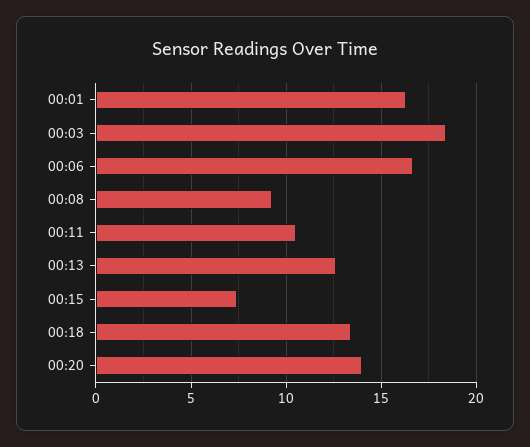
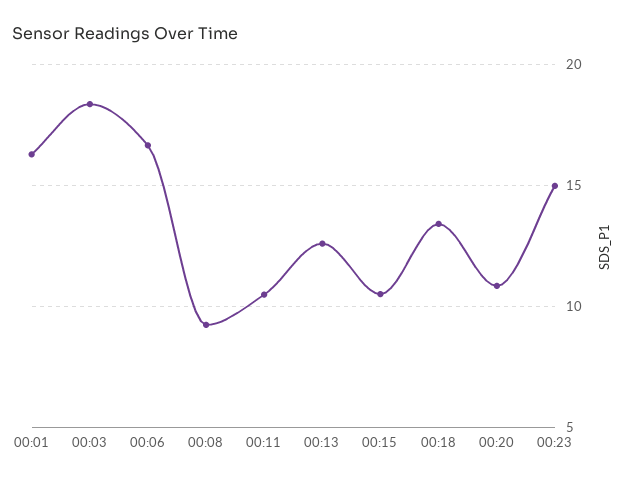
00:15: 7.5 -> 10.5
00:20: 14 -> 11
00:23: none -> 15

